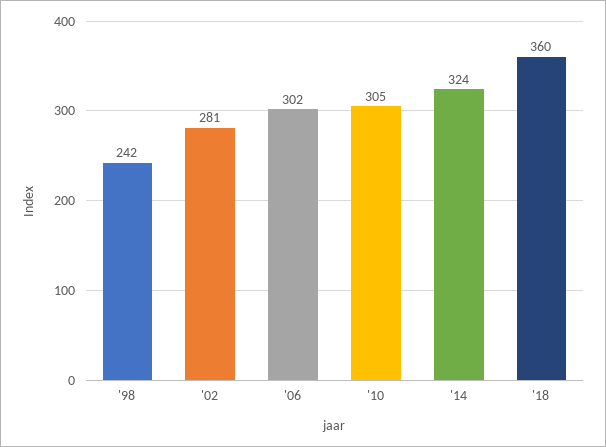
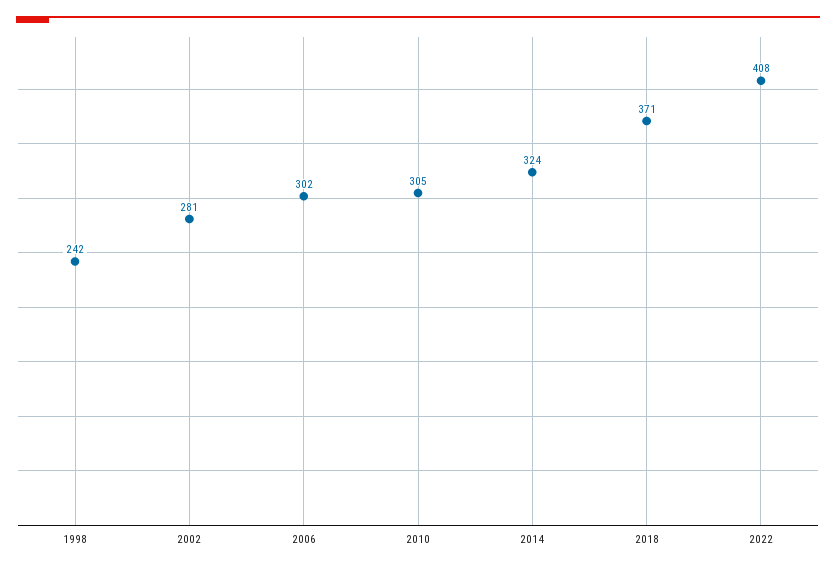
'18: 360 -> 371
2022: none -> 408

